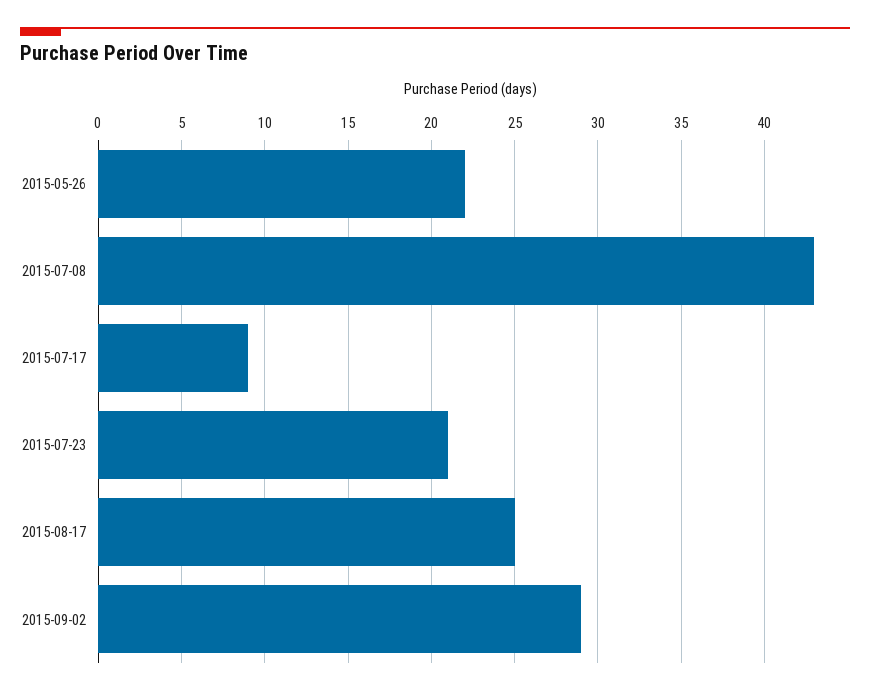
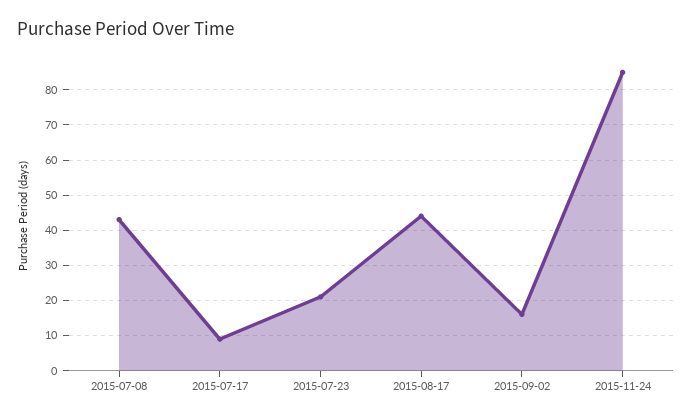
2015-05-26: 22 -> none
2015-08-17: 25 -> 45
2015-09-02: 29 -> 15
2015-11-24: none -> 85

